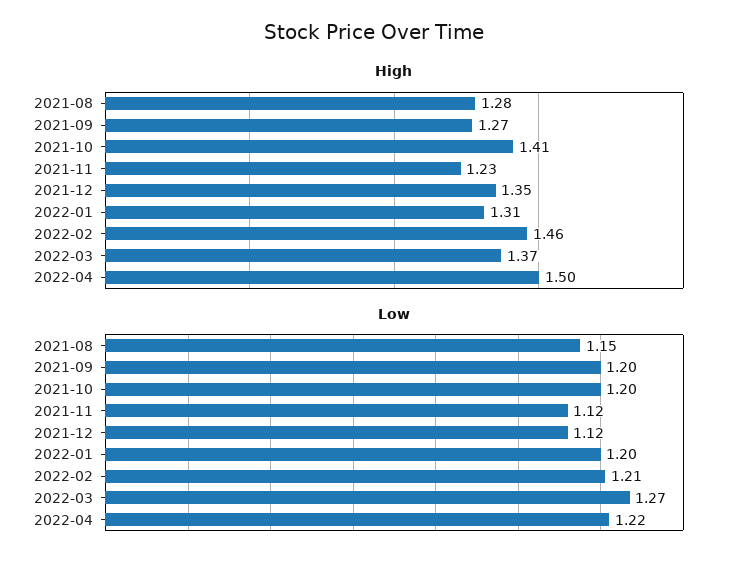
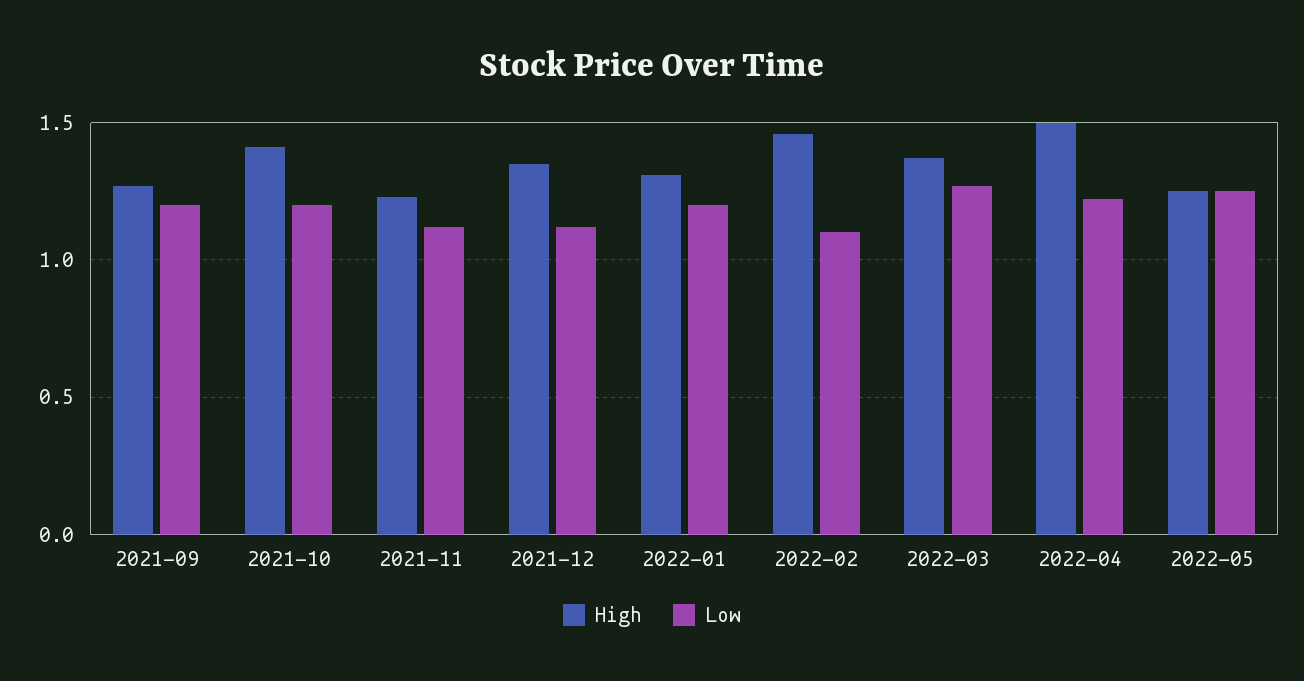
High, 2021-08: 1.28 -> none
Low, 2021-08: 1.15 -> none
Low, 2022-02: 1.21 -> 1.1
High, 2022-05: none -> 1.25
Low, 2022-05: none -> 1.25

